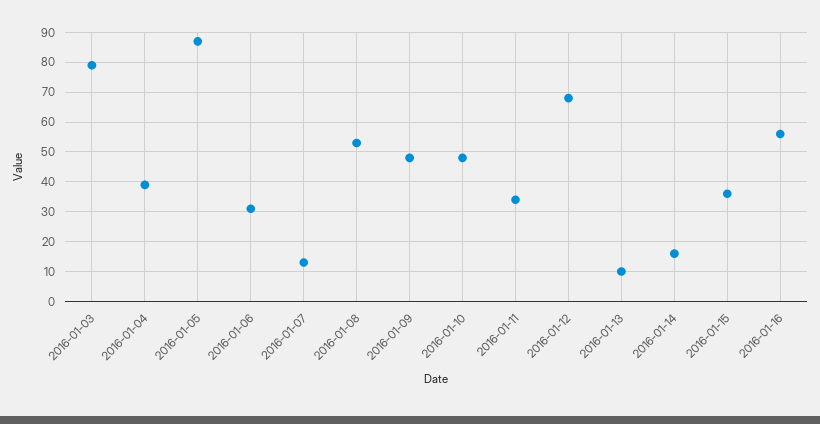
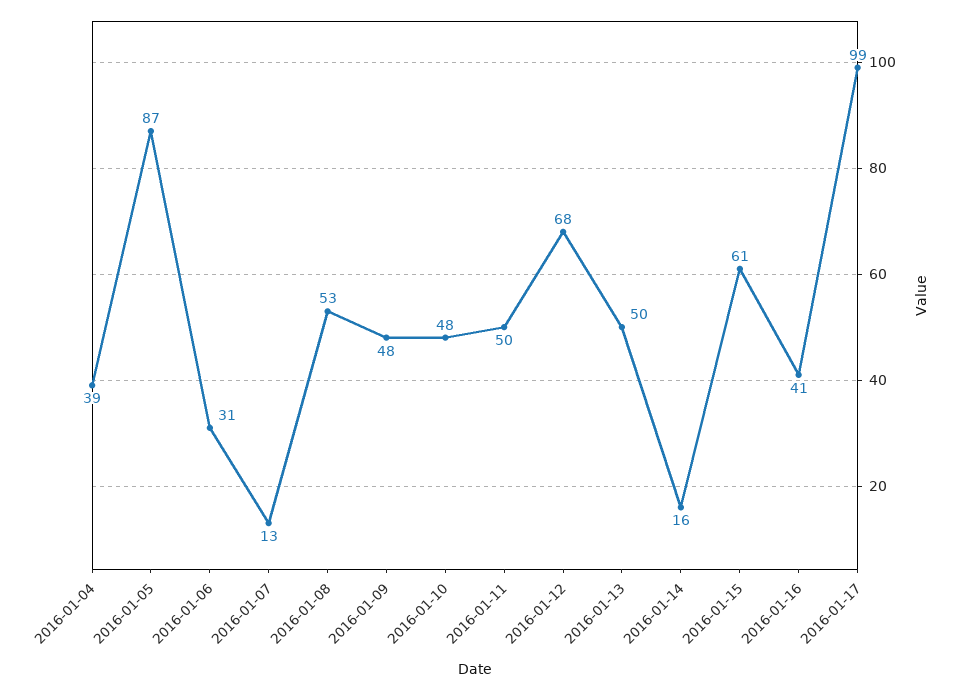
2016-01-03: 80 -> none
2016-01-11: 35 -> 50
2016-01-13: 10 -> 50
2016-01-15: 35 -> 61
2016-01-16: 55 -> 41
2016-01-17: none -> 99

